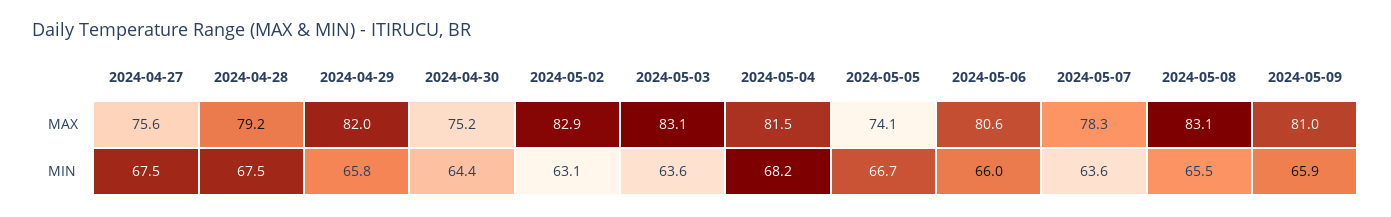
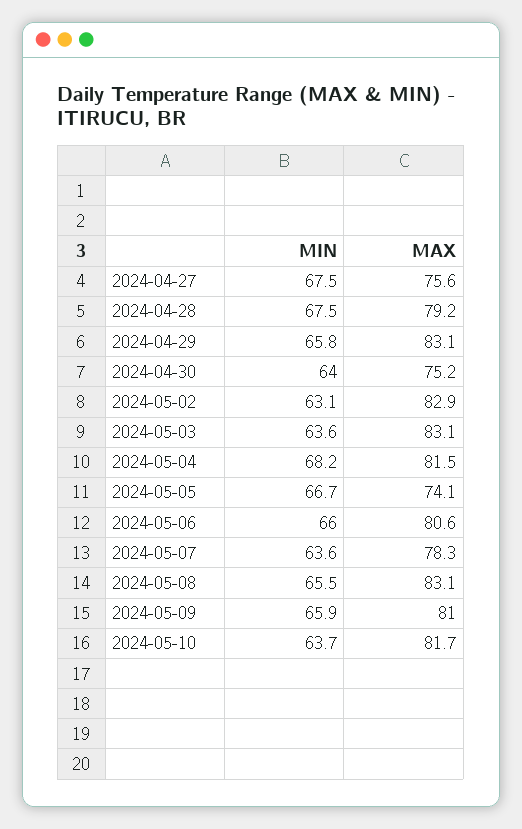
2024-04-29, MAX: 82 -> 83.1
2024-04-30, MIN: 64.4 -> 64
2024-05-10, MIN: none -> 63.7
2024-05-10, MAX: none -> 81.7

